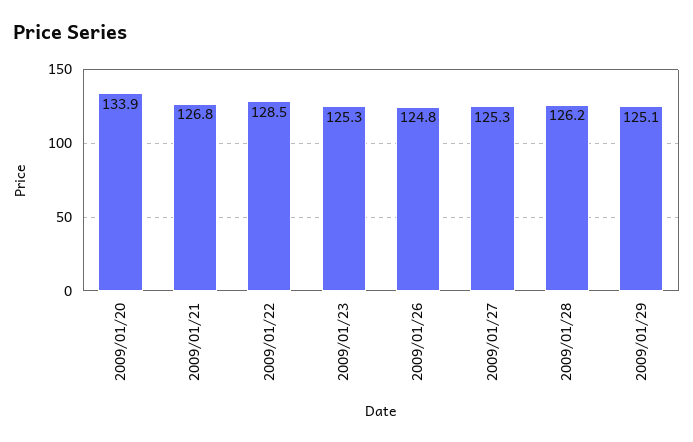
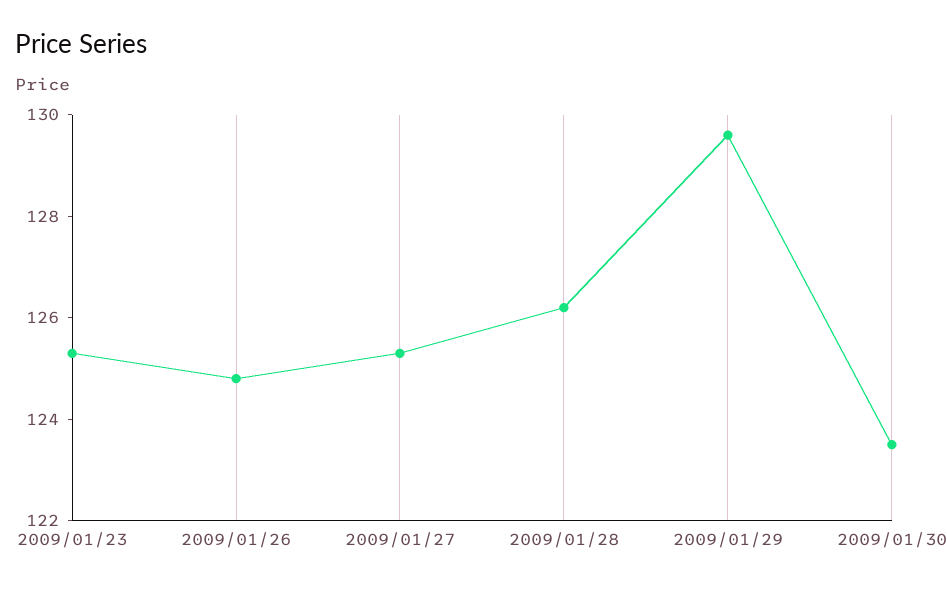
2009/01/20: 133.9 -> none
2009/01/21: 126.8 -> none
2009/01/22: 128.5 -> none
2009/01/29: 125.1 -> 129.5
2009/01/30: none -> 123.5

